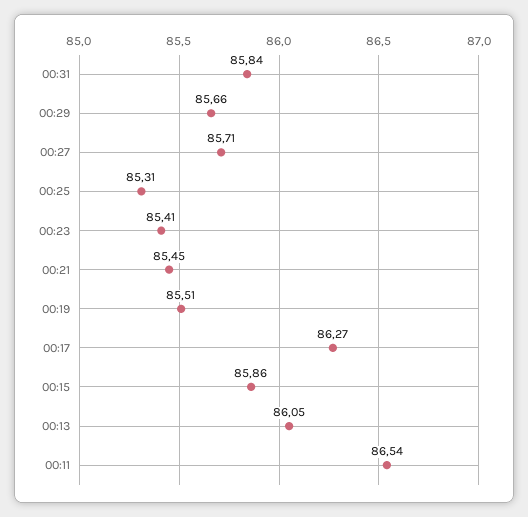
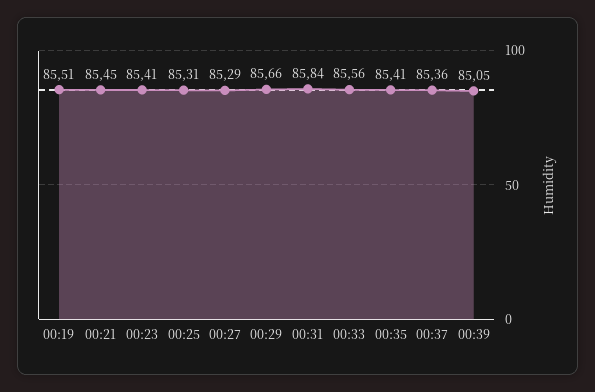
00:27: 85.71 -> 85.29
00:17: 86.27 -> none
00:15: 85.86 -> none
00:13: 86.05 -> none
00:11: 86.54 -> none
00:33: none -> 85.56
00:35: none -> 85.41
00:37: none -> 85.36
00:39: none -> 85.05

